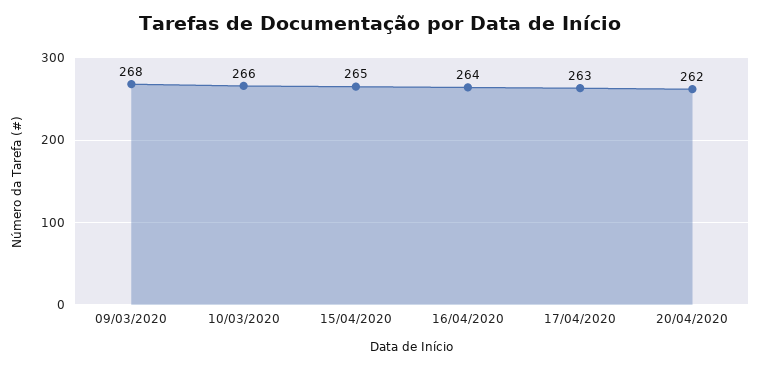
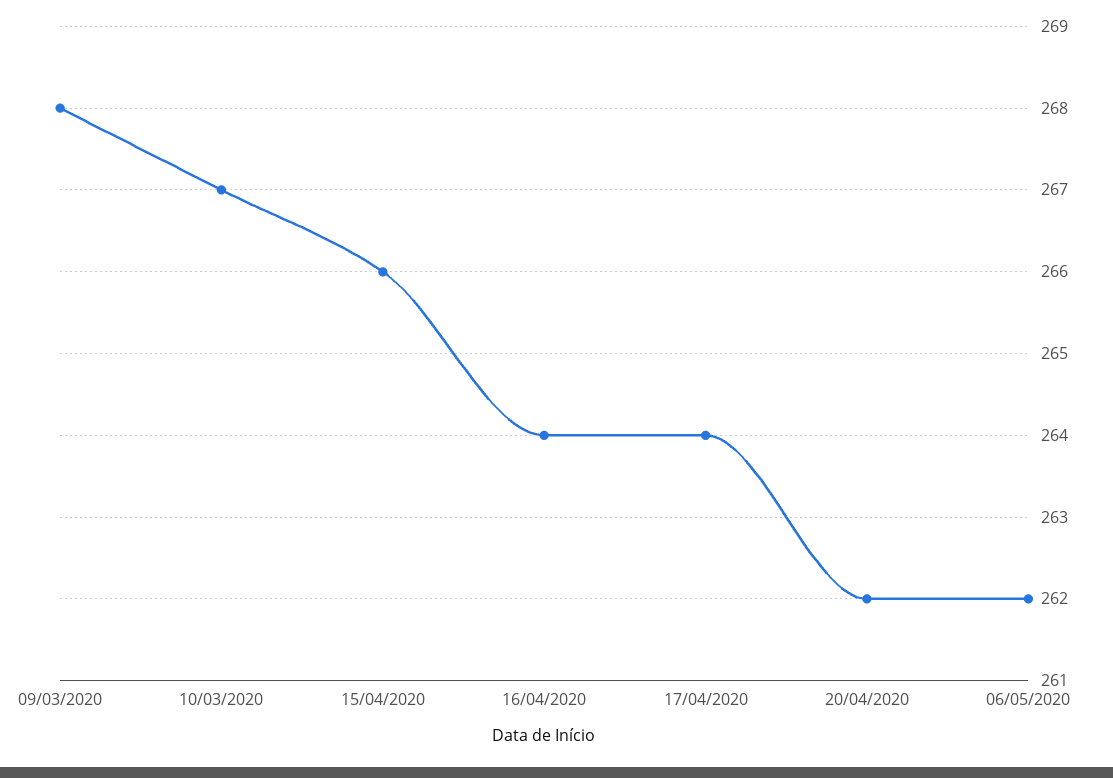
10/03/2020: 266 -> 267
15/04/2020: 265 -> 266
17/04/2020: 263 -> 264
06/05/2020: none -> 262

